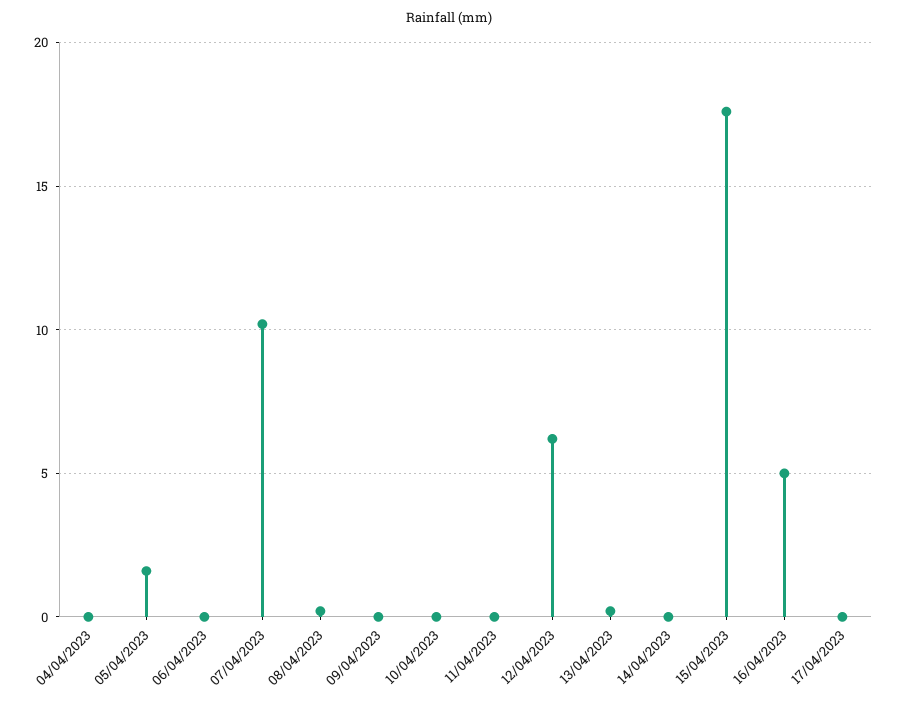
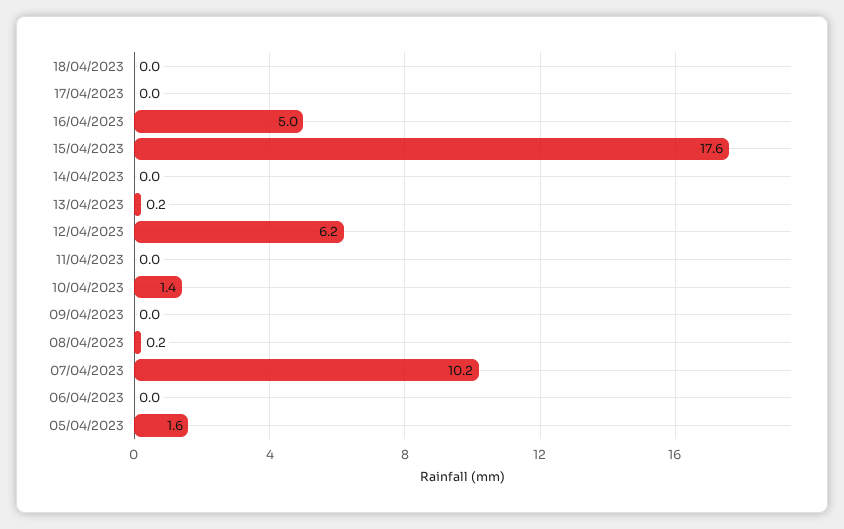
04/04/2023: 0 -> none
10/04/2023: 0 -> 1.4
18/04/2023: none -> 0

